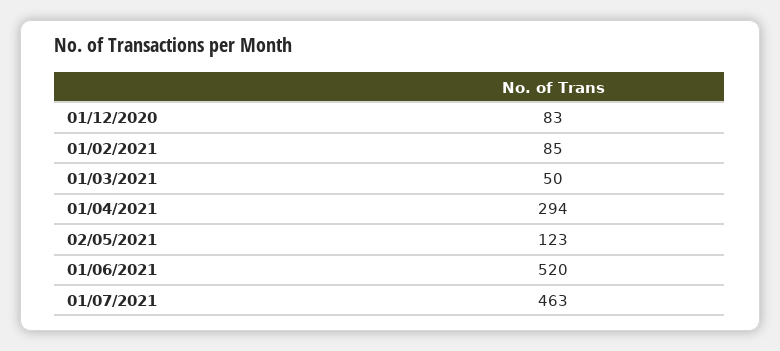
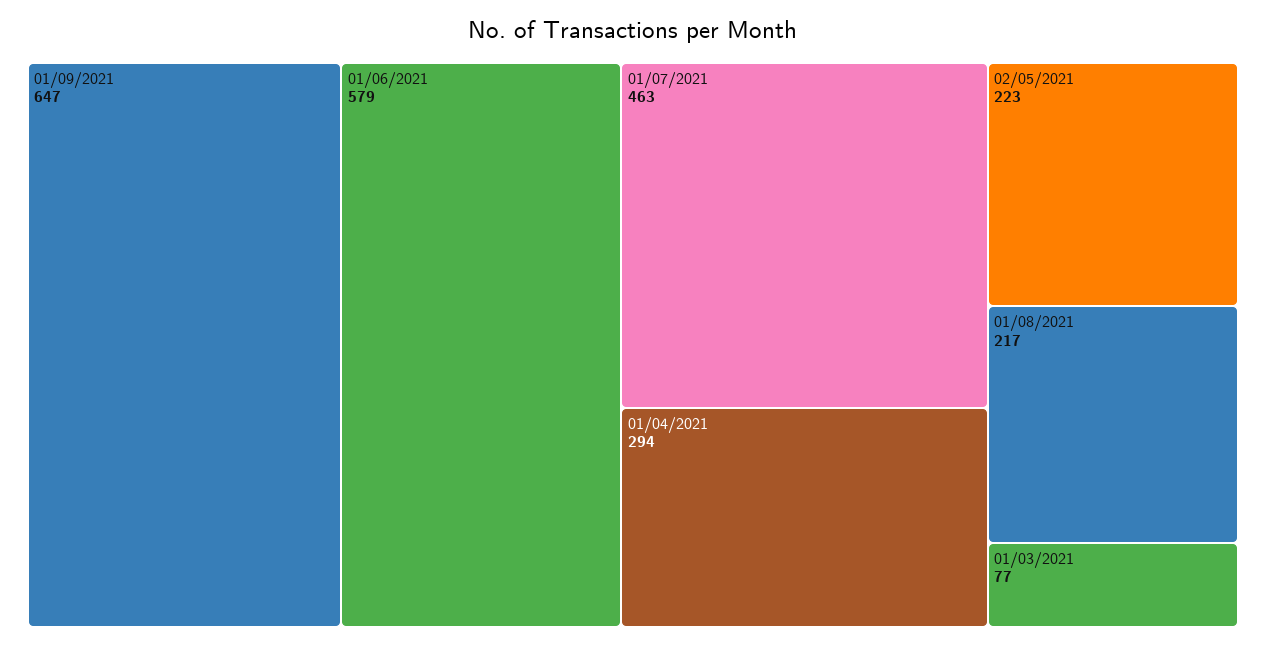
01/12/2020: 83 -> none
01/02/2021: 85 -> none
01/03/2021: 50 -> 77
02/05/2021: 123 -> 223
01/06/2021: 520 -> 579
01/09/2021: none -> 647
01/08/2021: none -> 217

